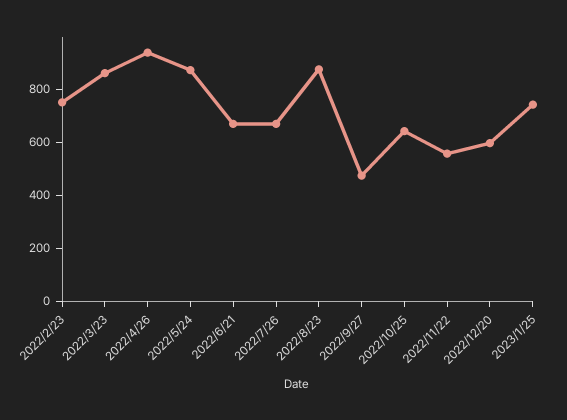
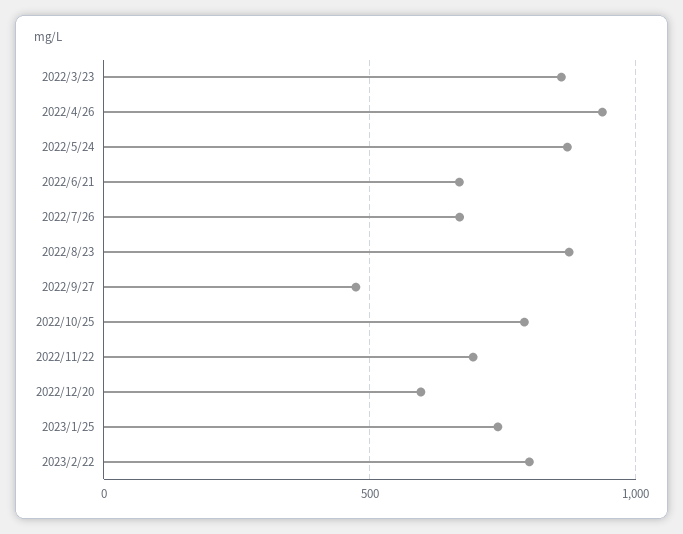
2022/2/23: 750 -> none
2022/10/25: 650 -> 800
2022/11/22: 550 -> 700
2023/2/22: none -> 800

